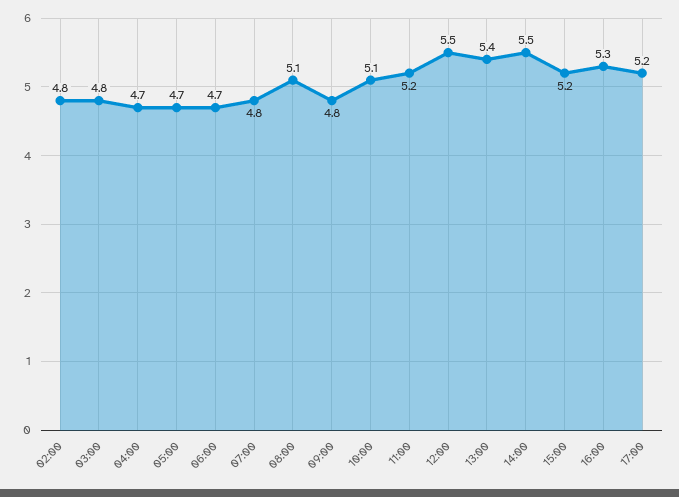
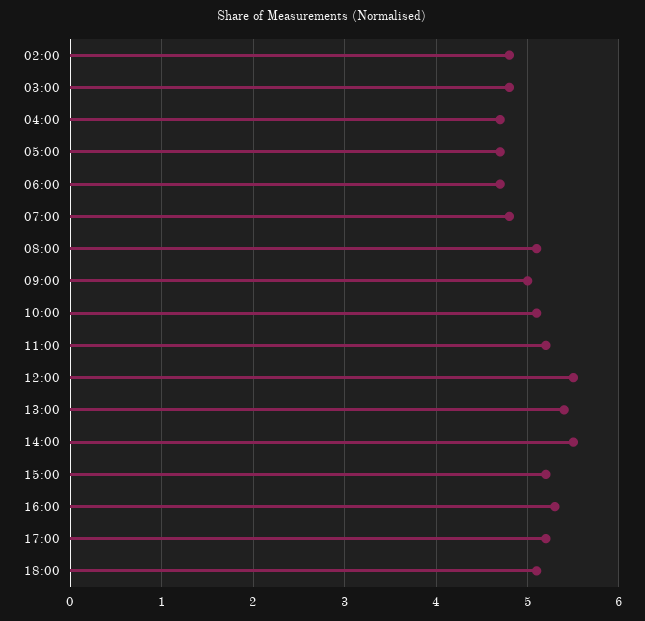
09:00: 4.8 -> 5
18:00: none -> 5.1

